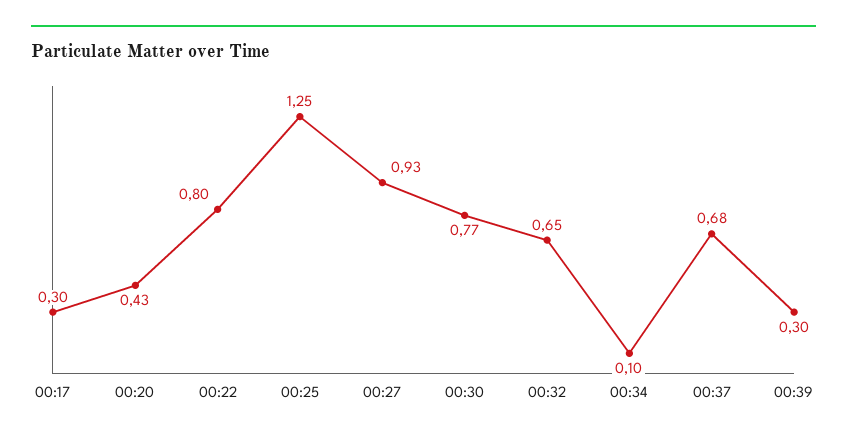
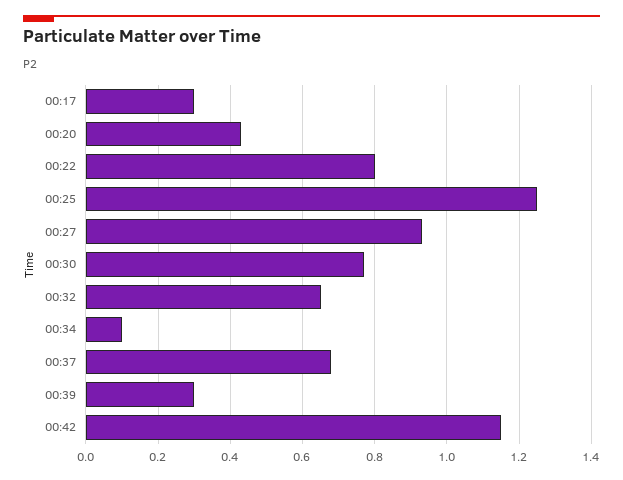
00:42: none -> 1.15

